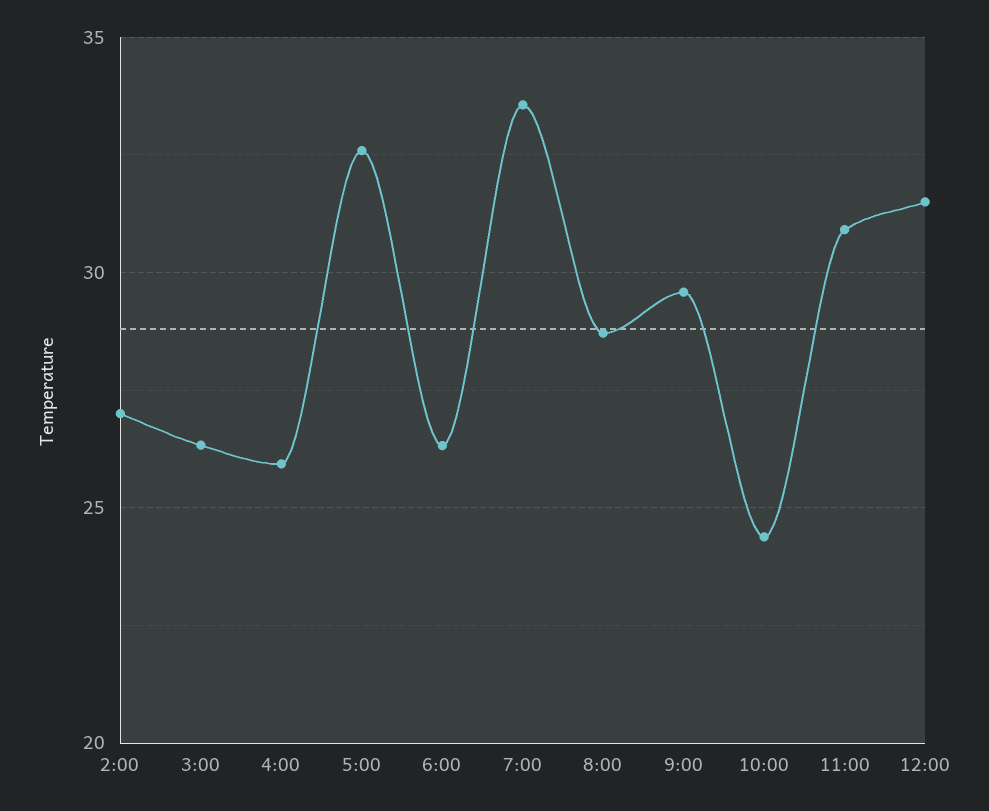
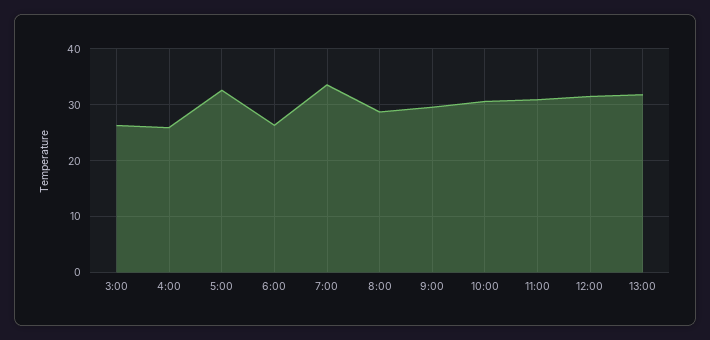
2:00: 27 -> none
10:00: 24.5 -> 30
13:00: none -> 32

